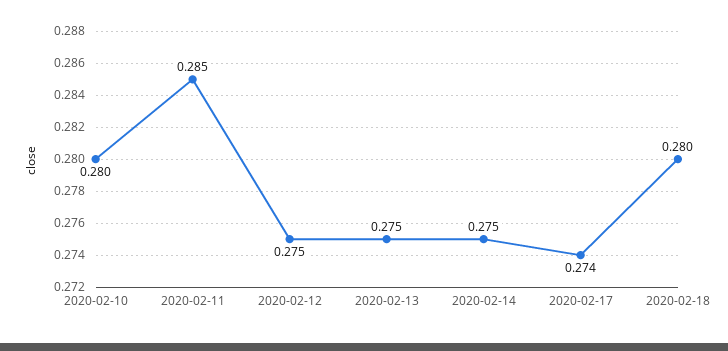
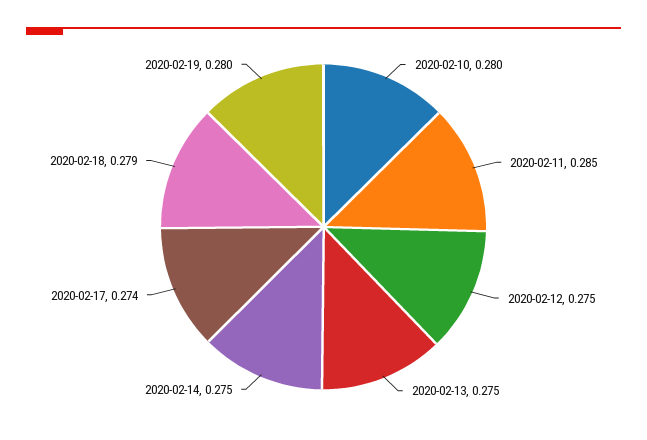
2020-02-18: 0.28 -> 0.279
2020-02-19: none -> 0.28

